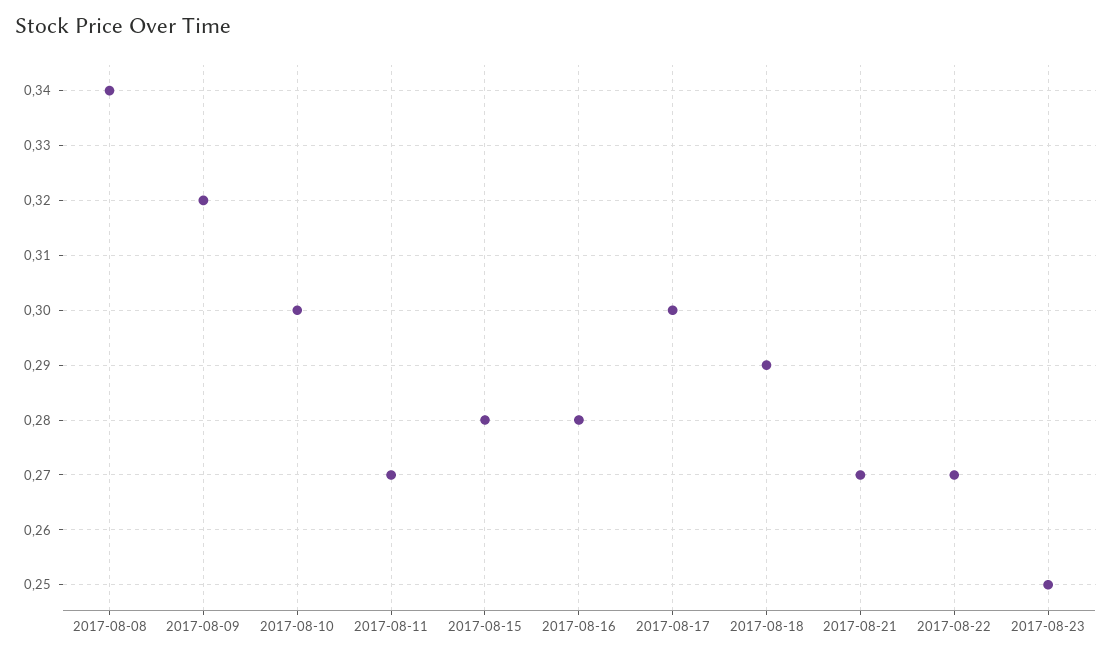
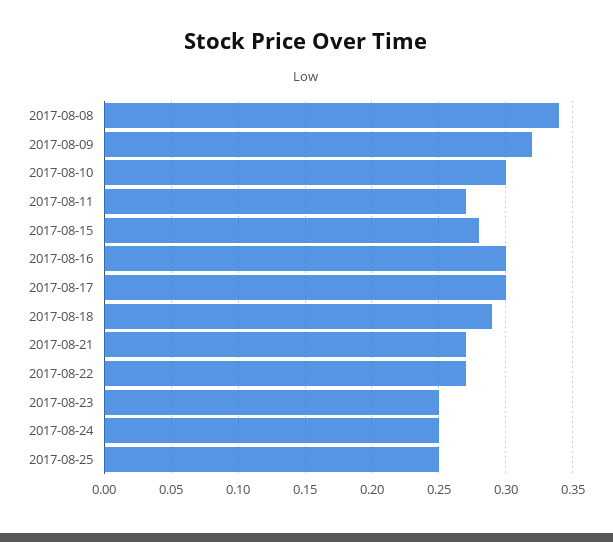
2017-08-16: 0.28 -> 0.3
2017-08-24: none -> 0.25
2017-08-25: none -> 0.25

